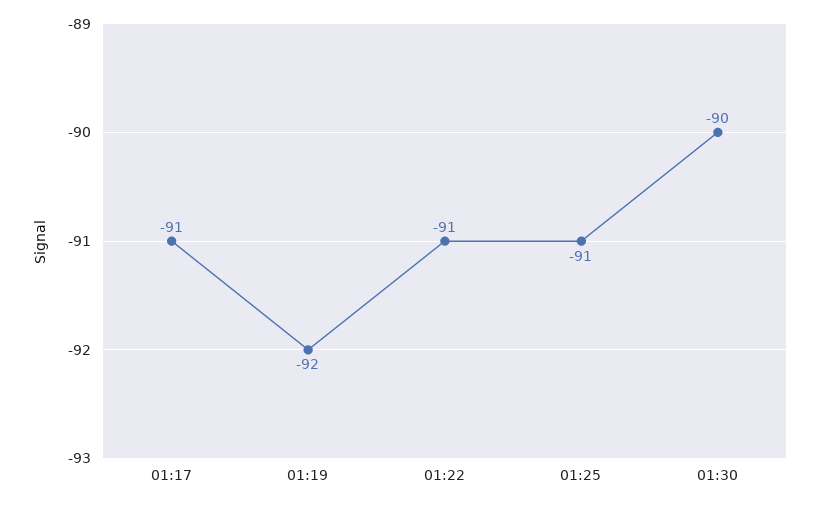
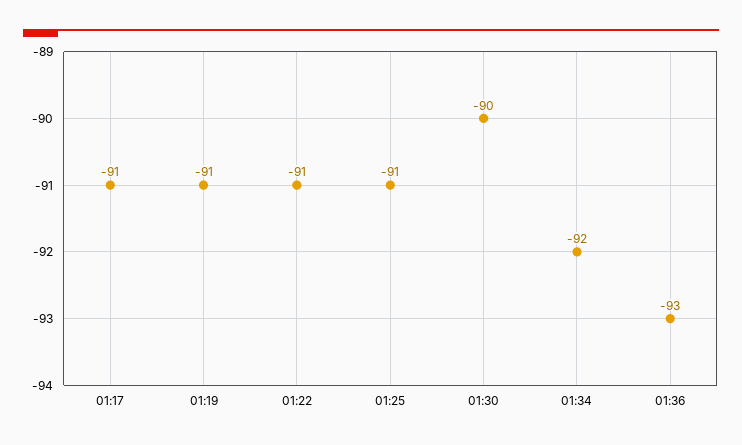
01:19: -92 -> -91
01:34: none -> -92
01:36: none -> -93

